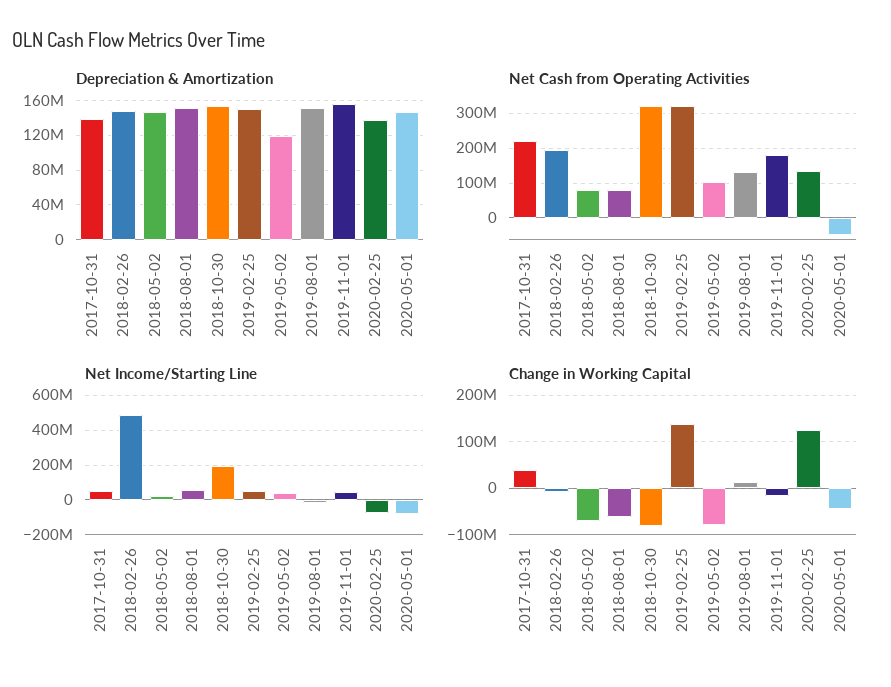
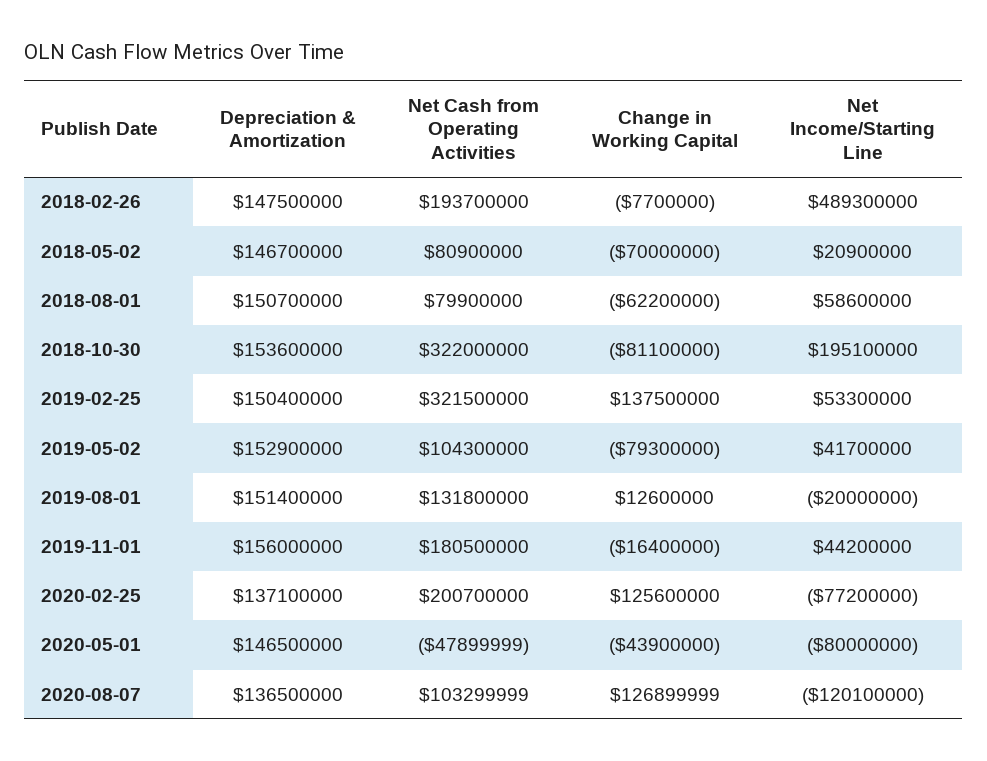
Depreciation & Amortization, 2017-10-31: 140000000 -> none
Depreciation & Amortization, 2019-05-02: 120000000 -> 152900000
Net Cash from Operating Activities, 2017-10-31: 220000000 -> none
Net Cash from Operating Activities, 2020-02-25: 140000000 -> 200700000
Net Income/Starting Line, 2017-10-31: 50000000 -> none
Change in Working Capital, 2017-10-31: 40000000 -> none
Depreciation & Amortization, 2020-08-07: none -> 136500000
Net Cash from Operating Activities, 2020-08-07: none -> 103299999
Change in Working Capital, 2020-08-07: none -> 126899999
Net Income/Starting Line, 2020-08-07: none -> -120100000

